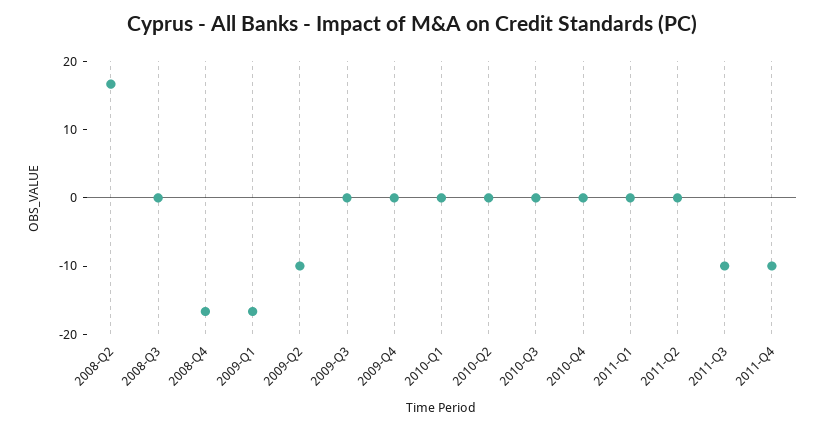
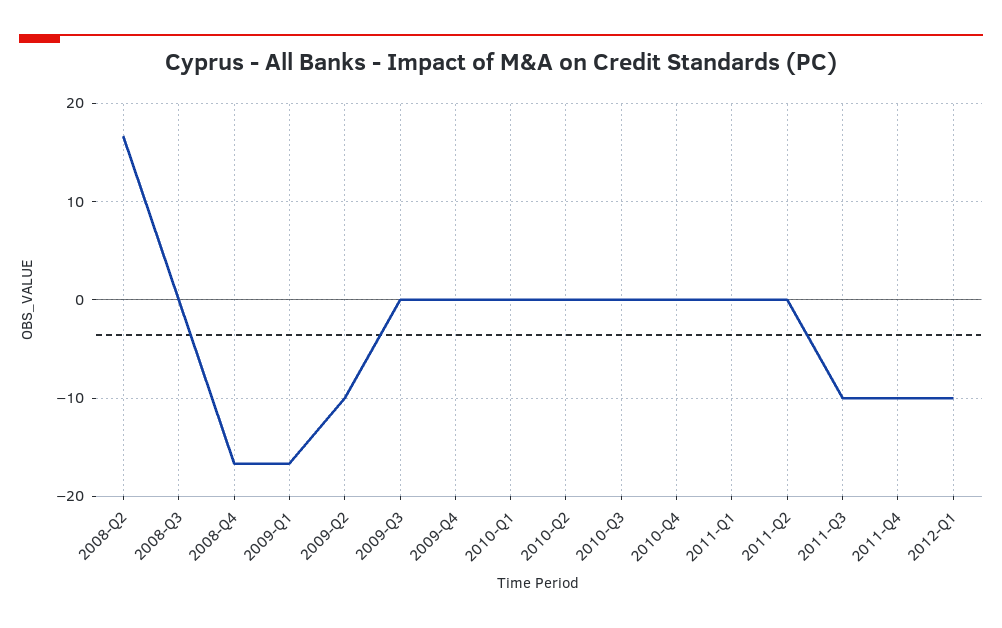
2012-Q1: none -> -10

